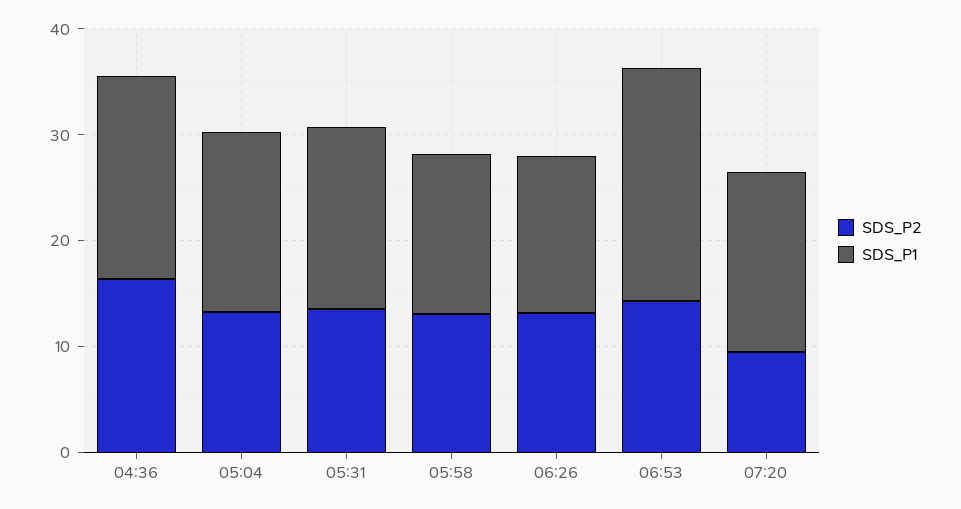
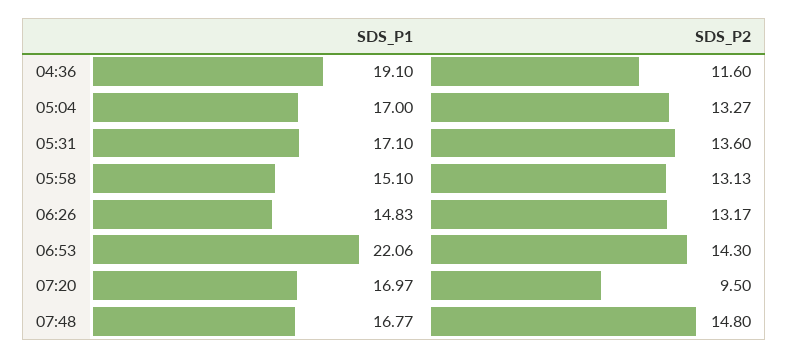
SDS_P2, 04:36: 16 -> 11.6
SDS_P1, 07:48: none -> 16.77
SDS_P2, 07:48: none -> 14.8

